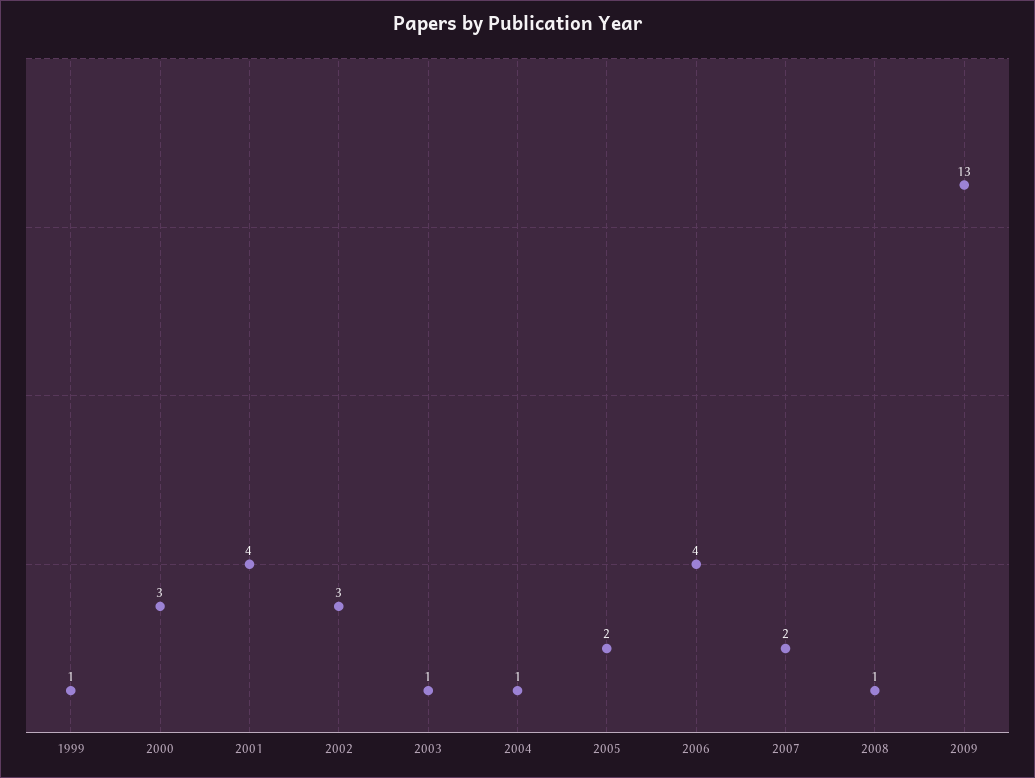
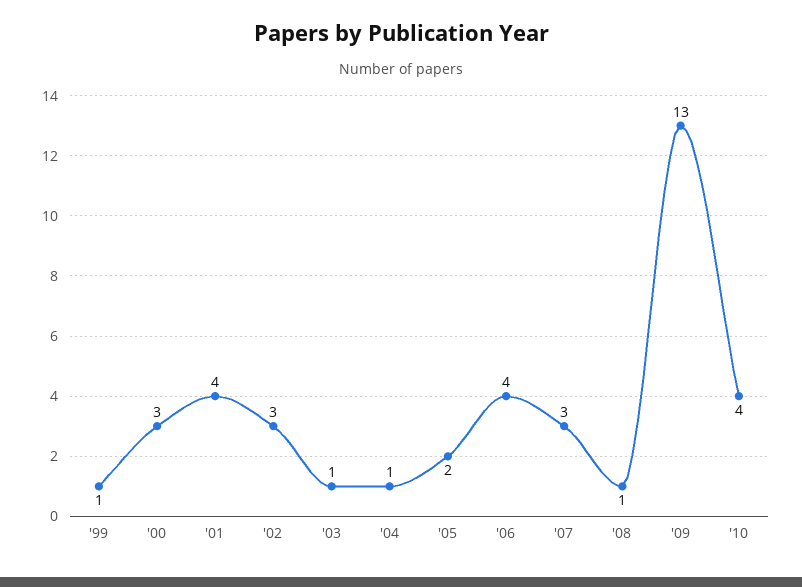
2007: 2 -> 3
'10: none -> 4

